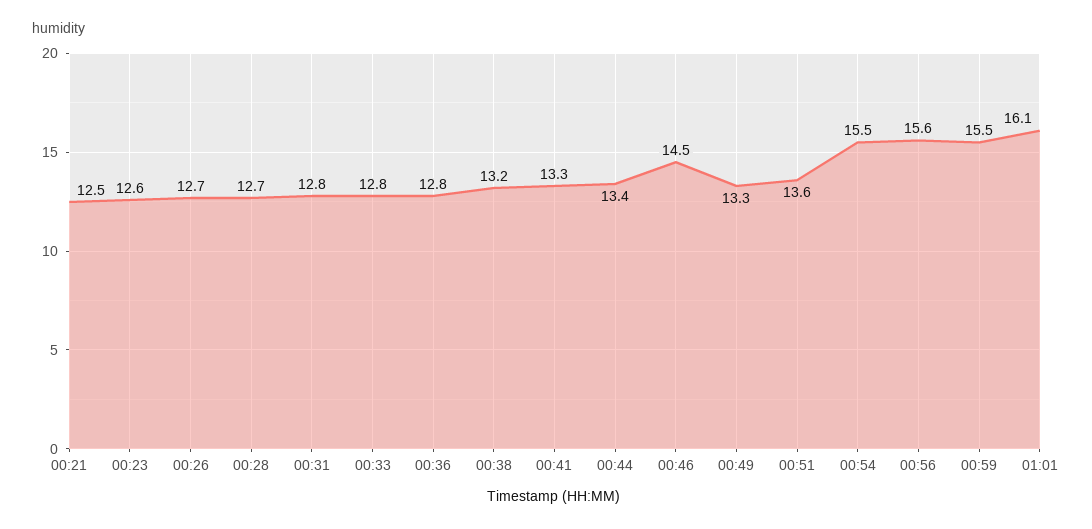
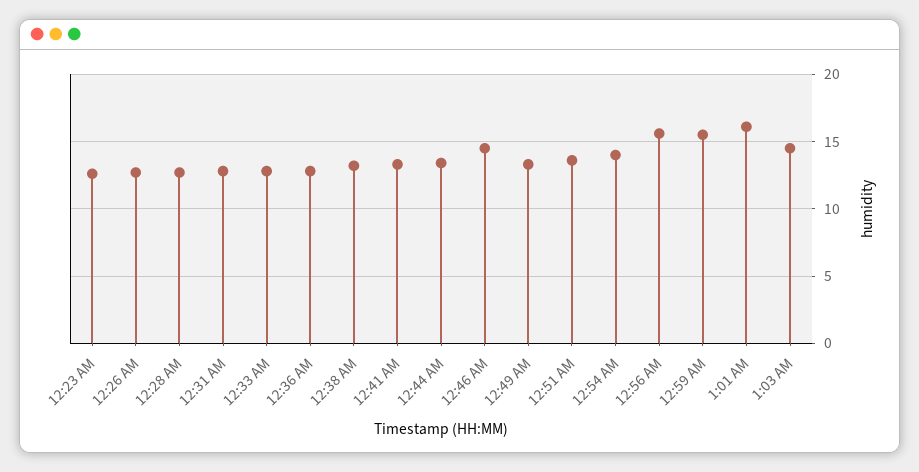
00:21: 12.5 -> none
00:54: 15.5 -> 14
1:03 AM: none -> 14.5

